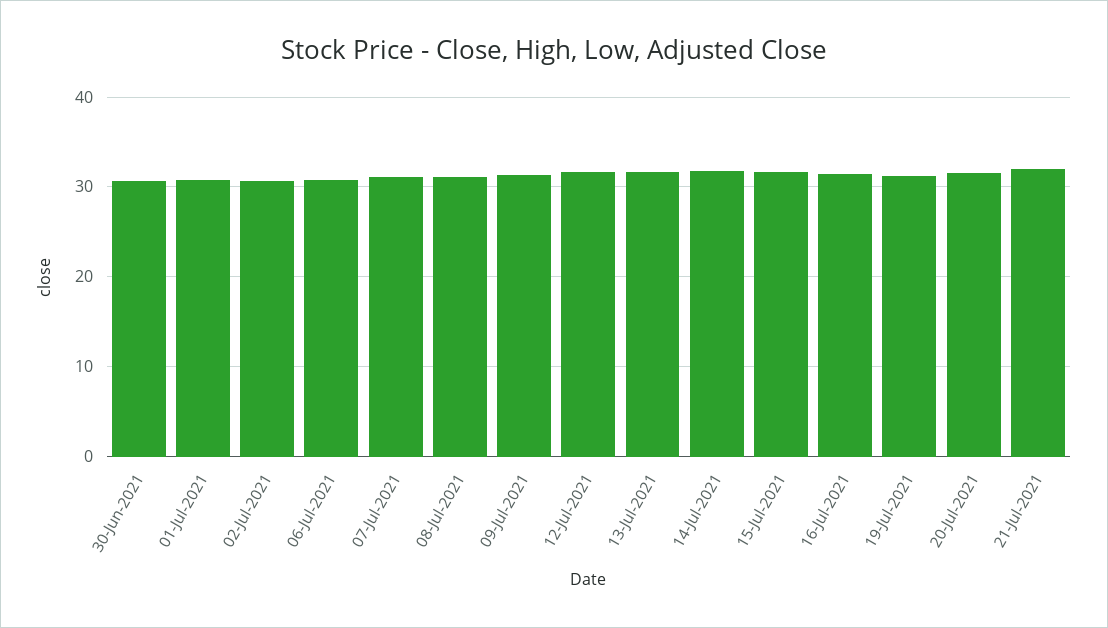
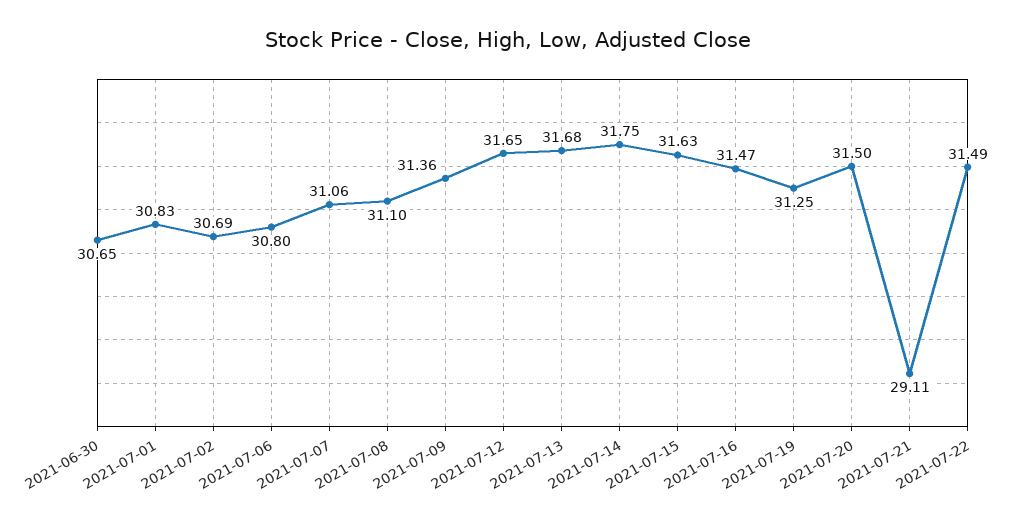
21-Jul-2021: 32 -> 29.11
2021-07-22: none -> 31.49

